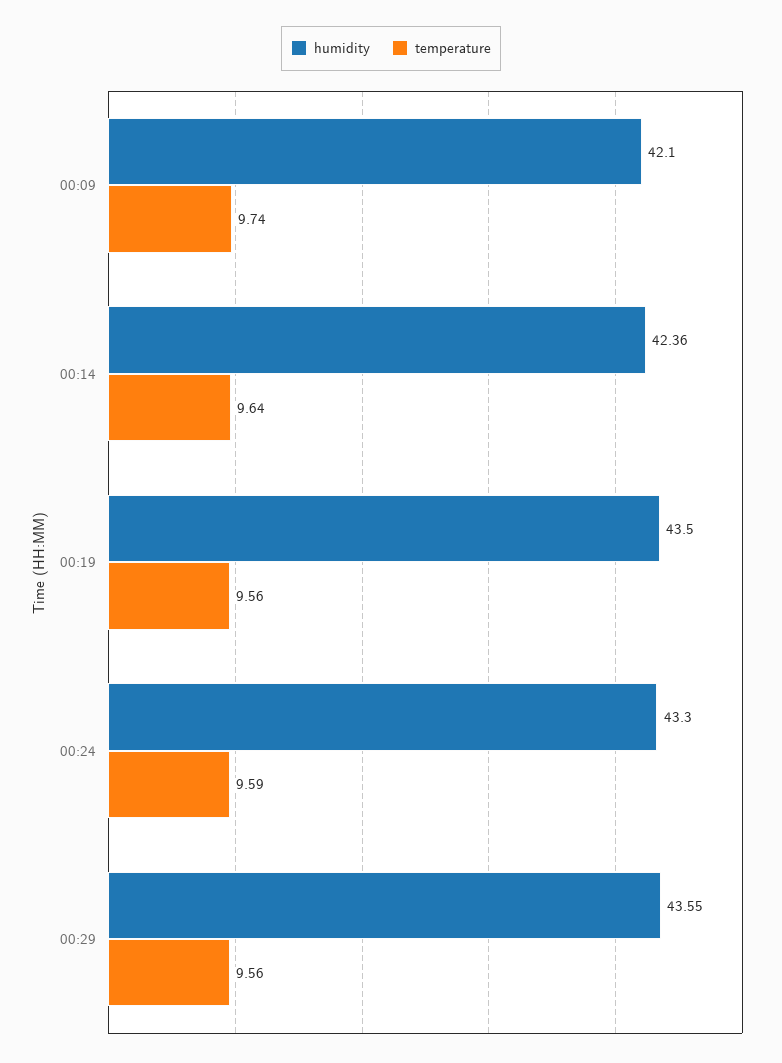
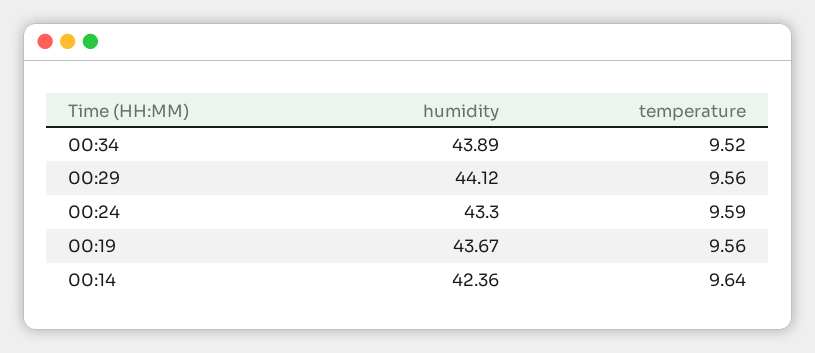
humidity, 00:09: 42.1 -> none
temperature, 00:09: 9.74 -> none
humidity, 00:19: 43.5 -> 43.67
humidity, 00:29: 43.55 -> 44.12
humidity, 00:34: none -> 43.89
temperature, 00:34: none -> 9.52

